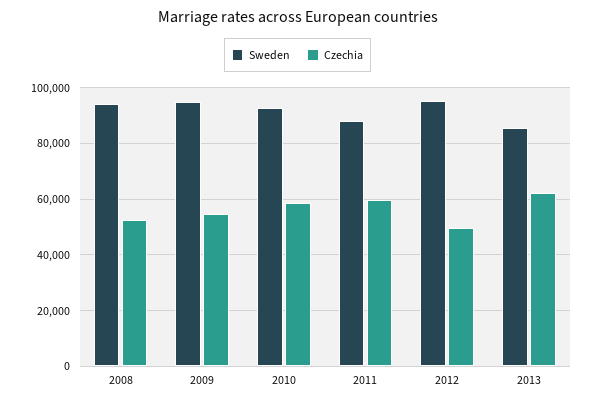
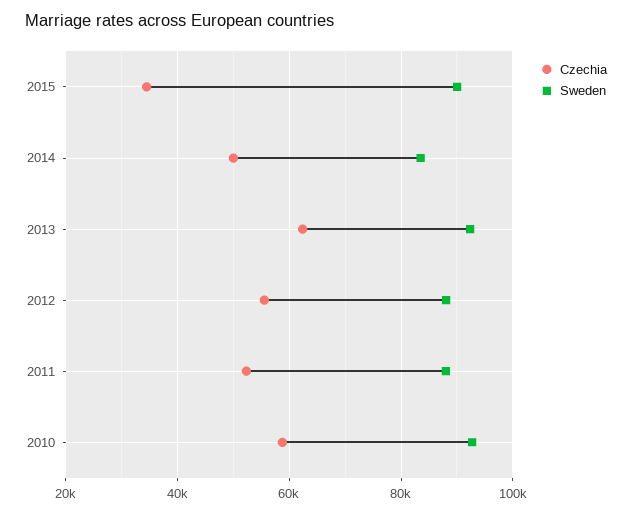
Sweden, 2008: 95000 -> none
Czechia, 2008: 52500 -> none
Sweden, 2009: 95000 -> none
Czechia, 2009: 55000 -> none
Czechia, 2011: 60000 -> 52000
Sweden, 2012: 95000 -> 88000
Czechia, 2012: 50000 -> 56000
Sweden, 2013: 85000 -> 92000
Czechia, 2015: none -> 34000
Sweden, 2015: none -> 90000
Czechia, 2014: none -> 50000
Sweden, 2014: none -> 84000

